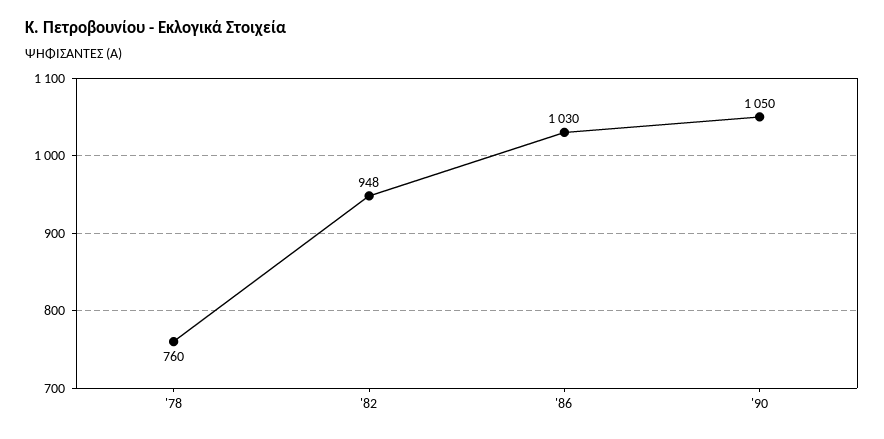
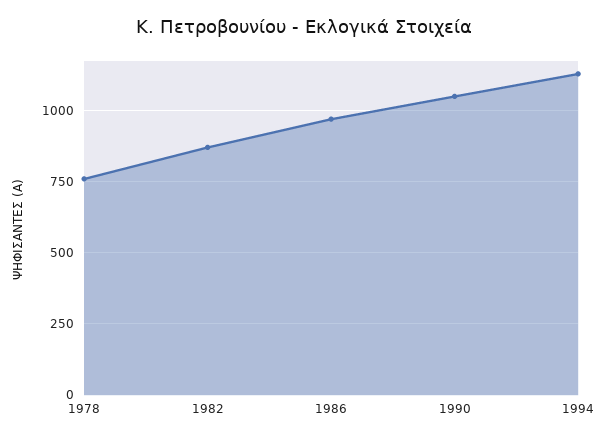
'82: 948 -> 875
'86: 1030 -> 975
1994: none -> 1125

